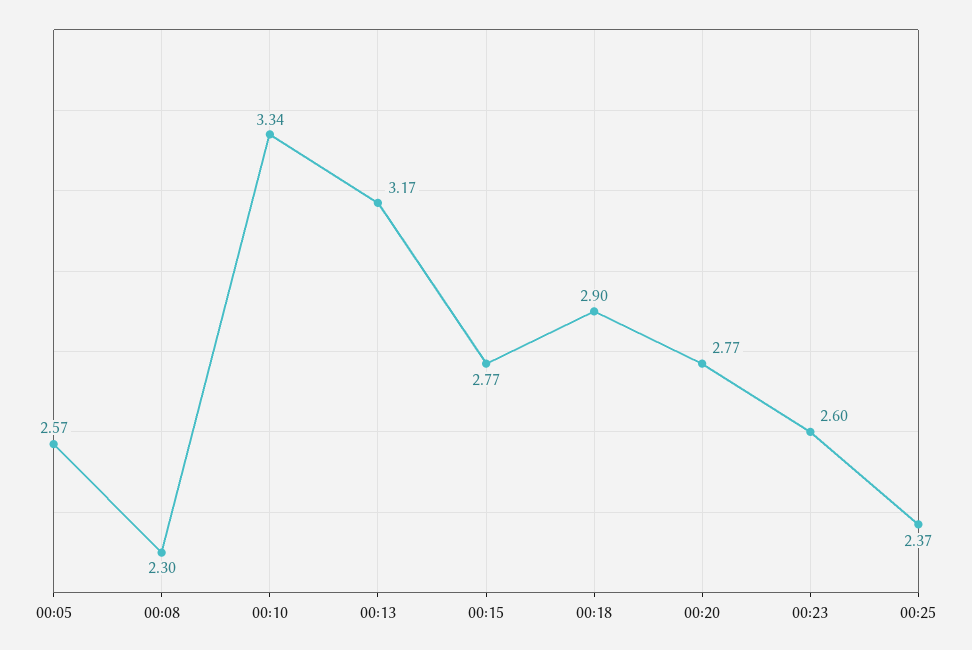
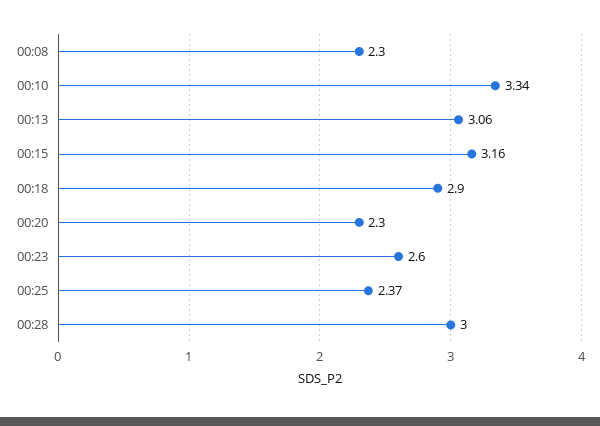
00:05: 2.57 -> none
00:13: 3.17 -> 3.06
00:15: 2.77 -> 3.16
00:20: 2.77 -> 2.3
00:28: none -> 3

